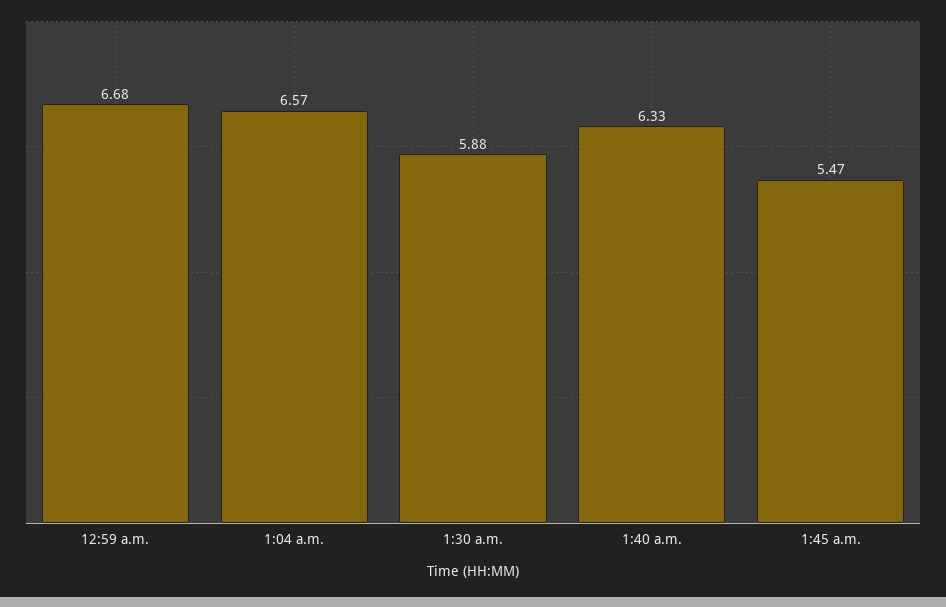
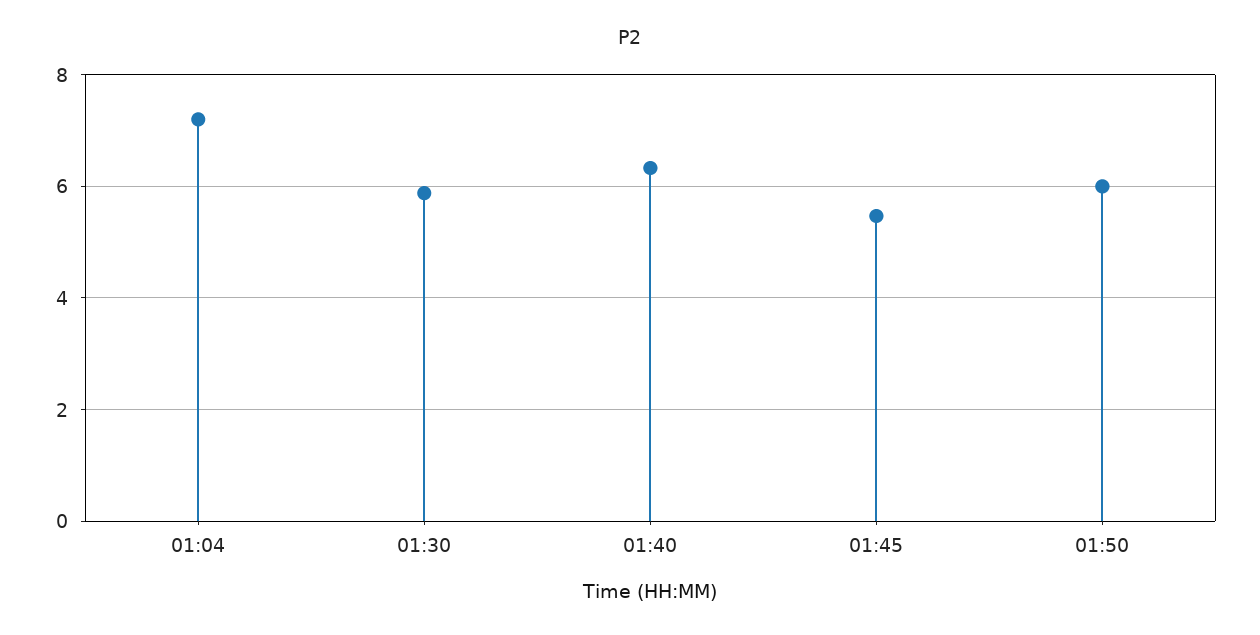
12:59 a.m.: 6.68 -> none
1:04 a.m.: 6.57 -> 7.2
01:50: none -> 6

